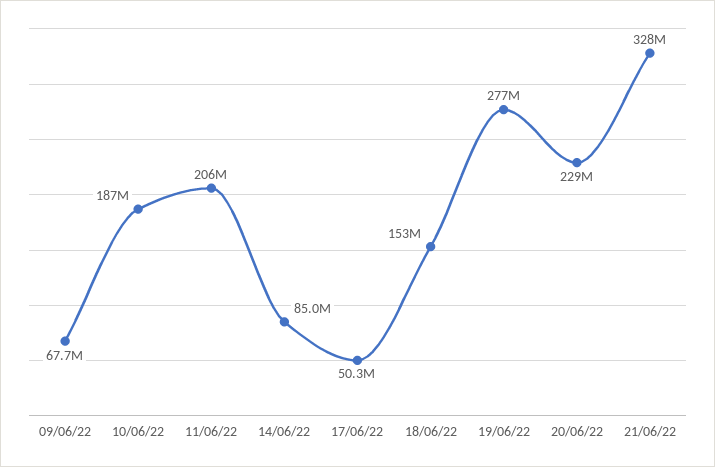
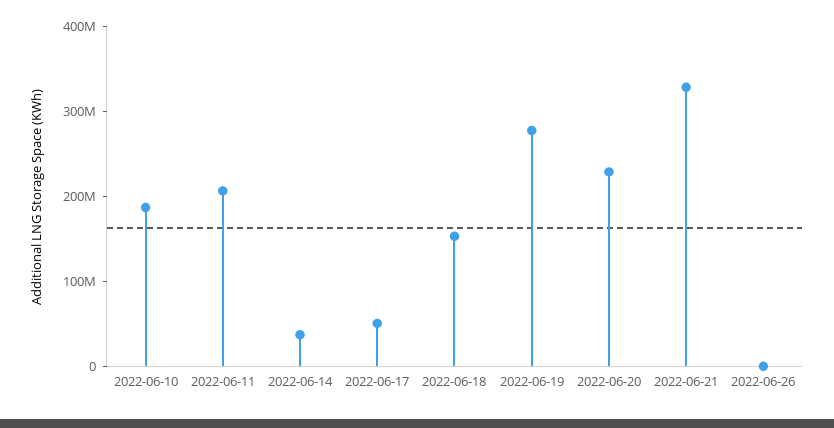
09/06/22: 67700000 -> none
14/06/22: 85000000 -> 40000000
2022-06-26: none -> 0

